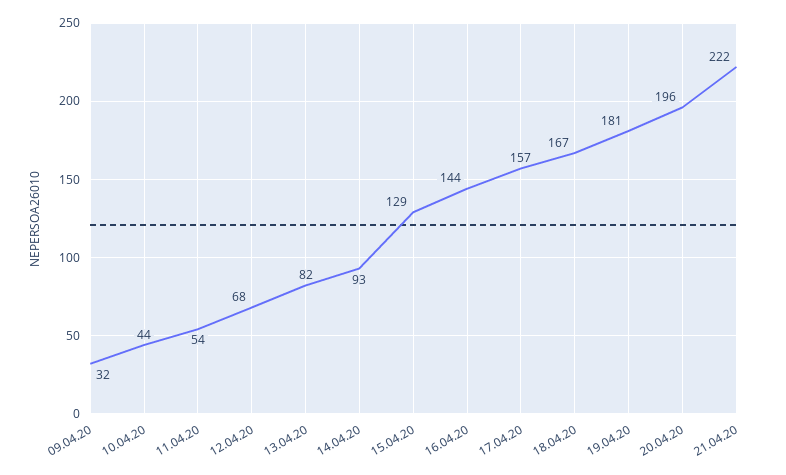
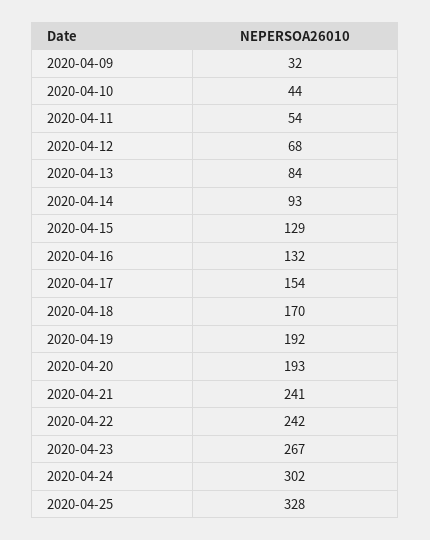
13.04.20: 82 -> 84
16.04.20: 144 -> 132
17.04.20: 157 -> 154
18.04.20: 167 -> 170
19.04.20: 181 -> 192
20.04.20: 196 -> 193
21.04.20: 222 -> 241
2020-04-22: none -> 242
2020-04-23: none -> 267
2020-04-24: none -> 302
2020-04-25: none -> 328

